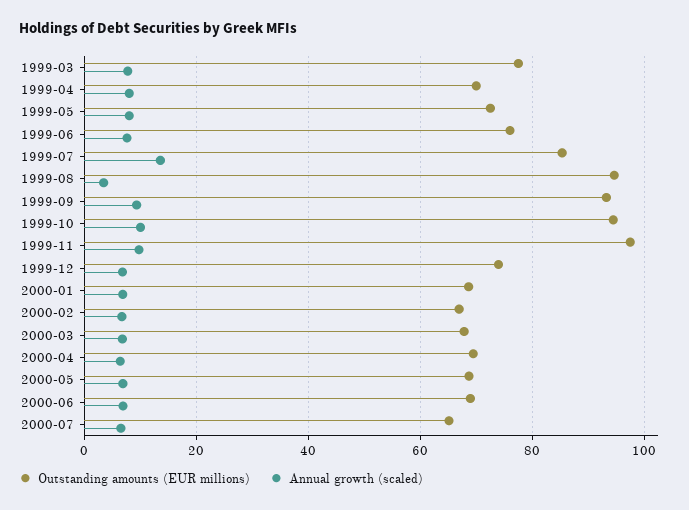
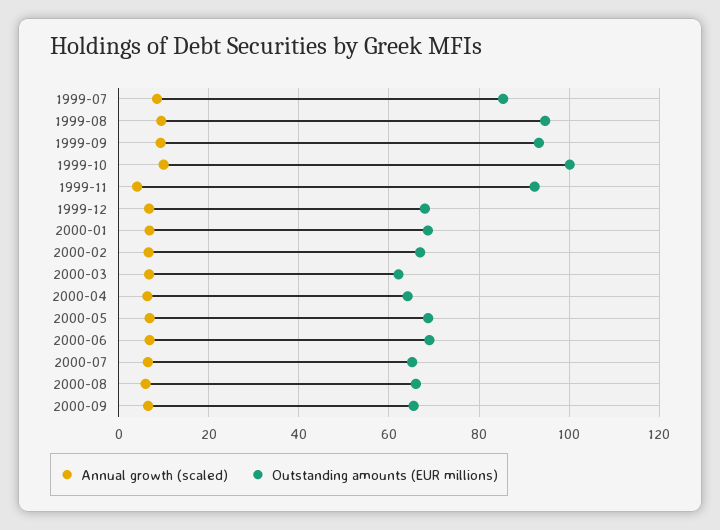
Outstanding amounts (EUR millions), 1999-03: 78 -> none
Annual growth (scaled), 1999-03: 8 -> none
Outstanding amounts (EUR millions), 1999-04: 70 -> none
Annual growth (scaled), 1999-04: 8 -> none
Outstanding amounts (EUR millions), 1999-05: 72 -> none
Annual growth (scaled), 1999-05: 8 -> none
Outstanding amounts (EUR millions), 1999-06: 76 -> none
Annual growth (scaled), 1999-06: 8 -> none
Annual growth (scaled), 1999-07: 14 -> 8
Annual growth (scaled), 1999-08: 4 -> 10
Outstanding amounts (EUR millions), 1999-10: 94 -> 100
Outstanding amounts (EUR millions), 1999-11: 98 -> 92
Annual growth (scaled), 1999-11: 10 -> 4
Outstanding amounts (EUR millions), 1999-12: 74 -> 68
Outstanding amounts (EUR millions), 2000-03: 68 -> 62
Outstanding amounts (EUR millions), 2000-04: 70 -> 64
Annual growth (scaled), 2000-08: none -> 6
Outstanding amounts (EUR millions), 2000-08: none -> 66
Annual growth (scaled), 2000-09: none -> 6
Outstanding amounts (EUR millions), 2000-09: none -> 66

